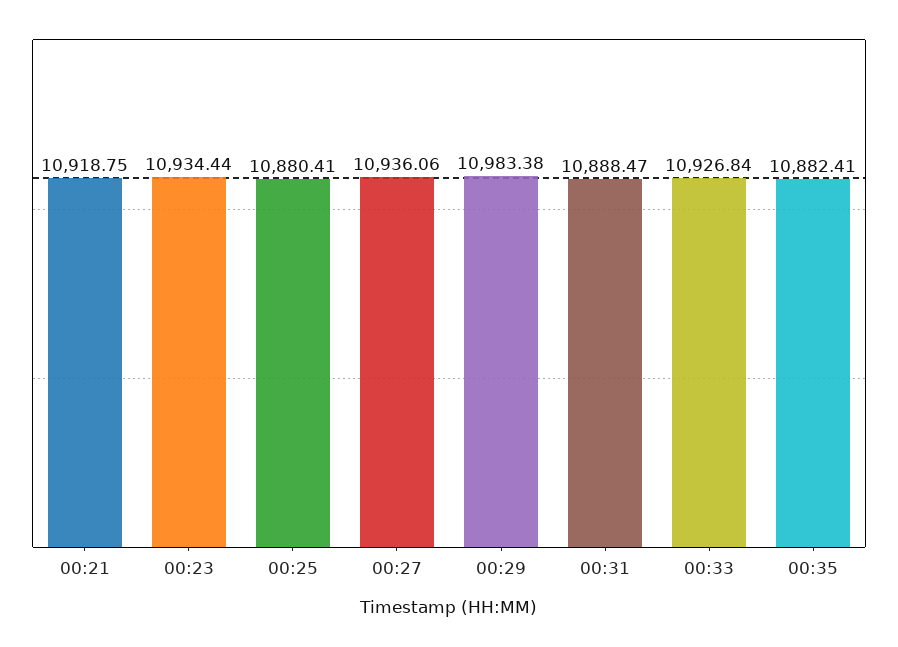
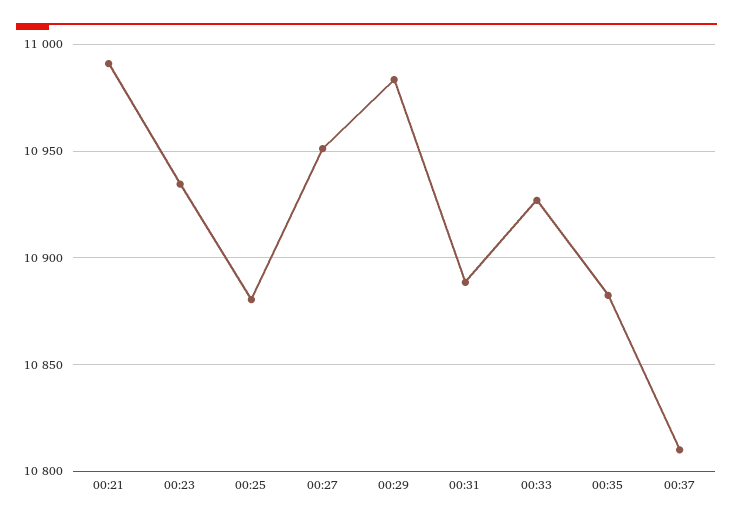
00:21: 10918.75 -> 10990
00:27: 10936.06 -> 10950
00:37: none -> 10810

